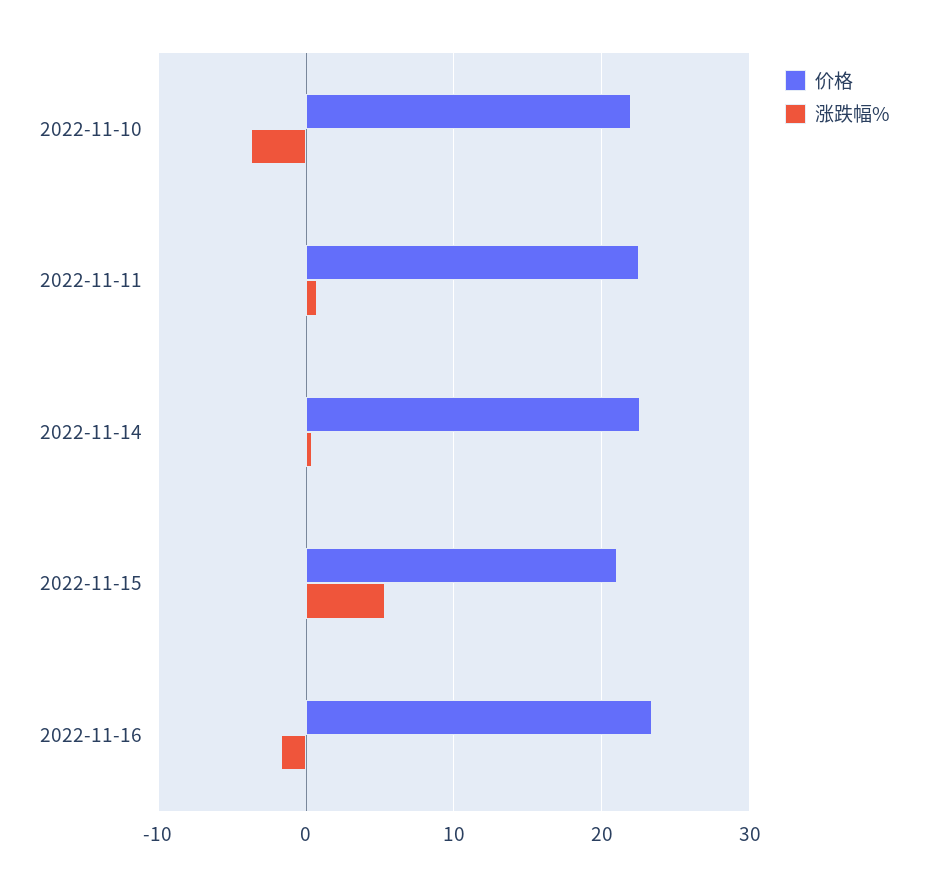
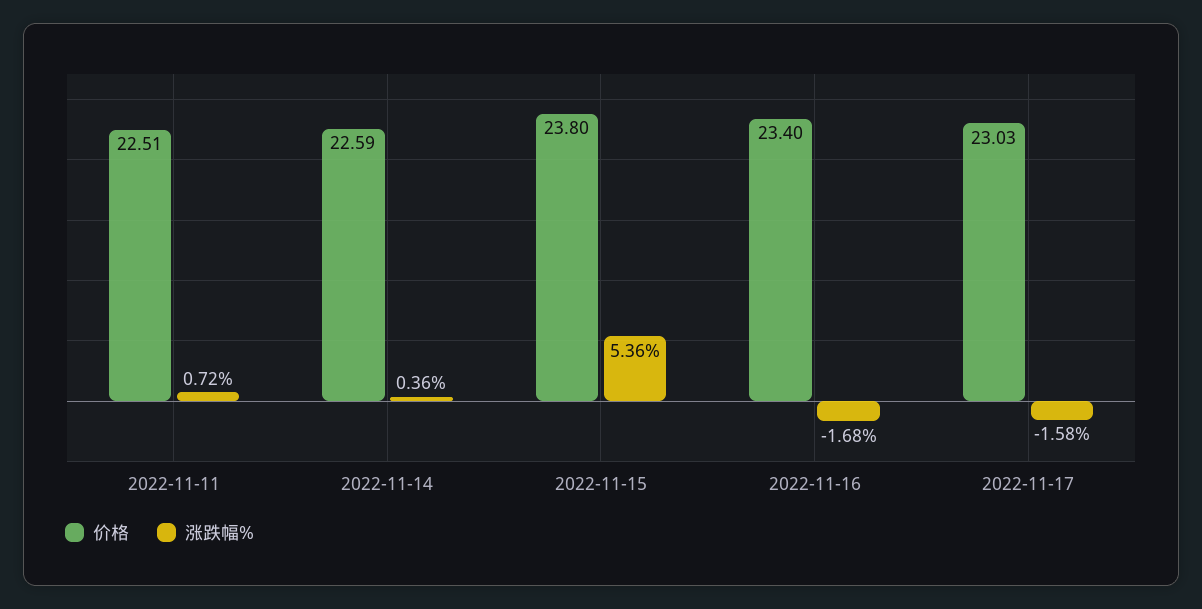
价格, 2022-11-10: 22 -> none
涨跌幅%, 2022-11-10: -4 -> none
价格, 2022-11-15: 21 -> 23.8
价格, 2022-11-17: none -> 23.03
涨跌幅%, 2022-11-17: none -> -1.58

